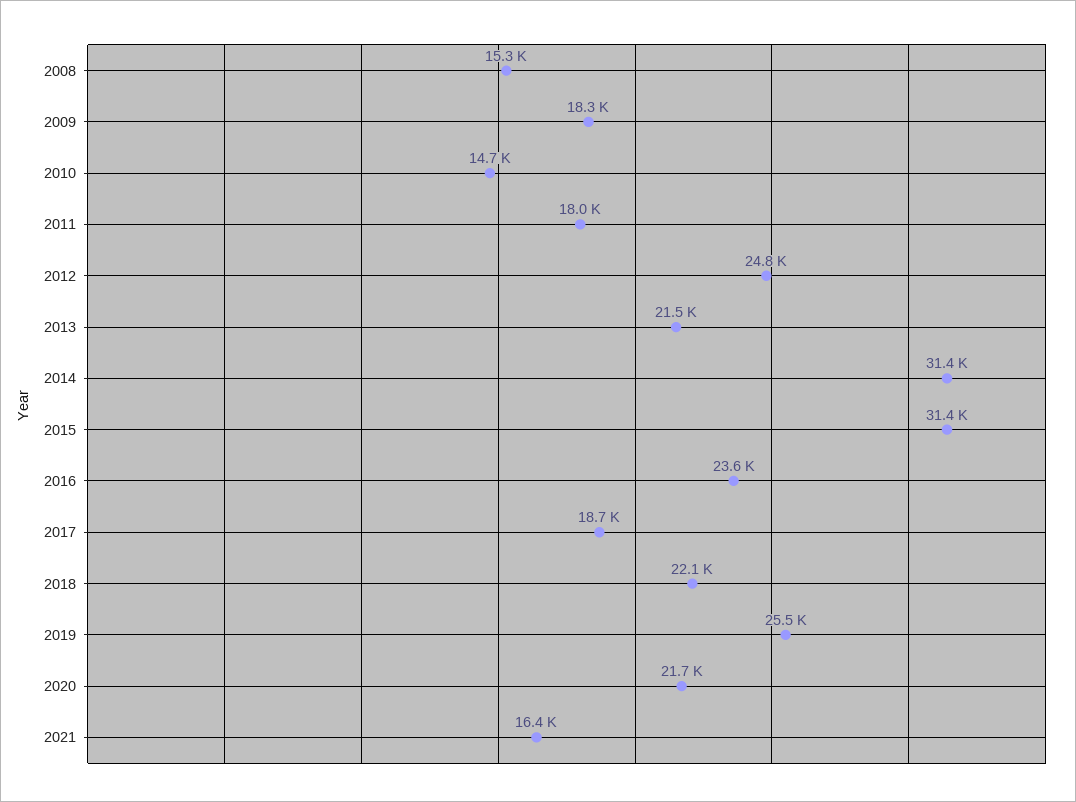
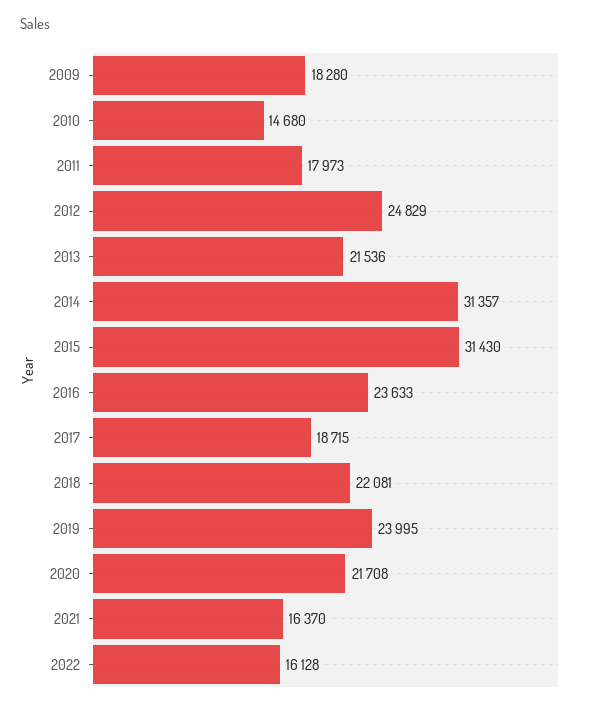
2008: 15300 -> none
2019: 25500 -> 23995
2022: none -> 16128

